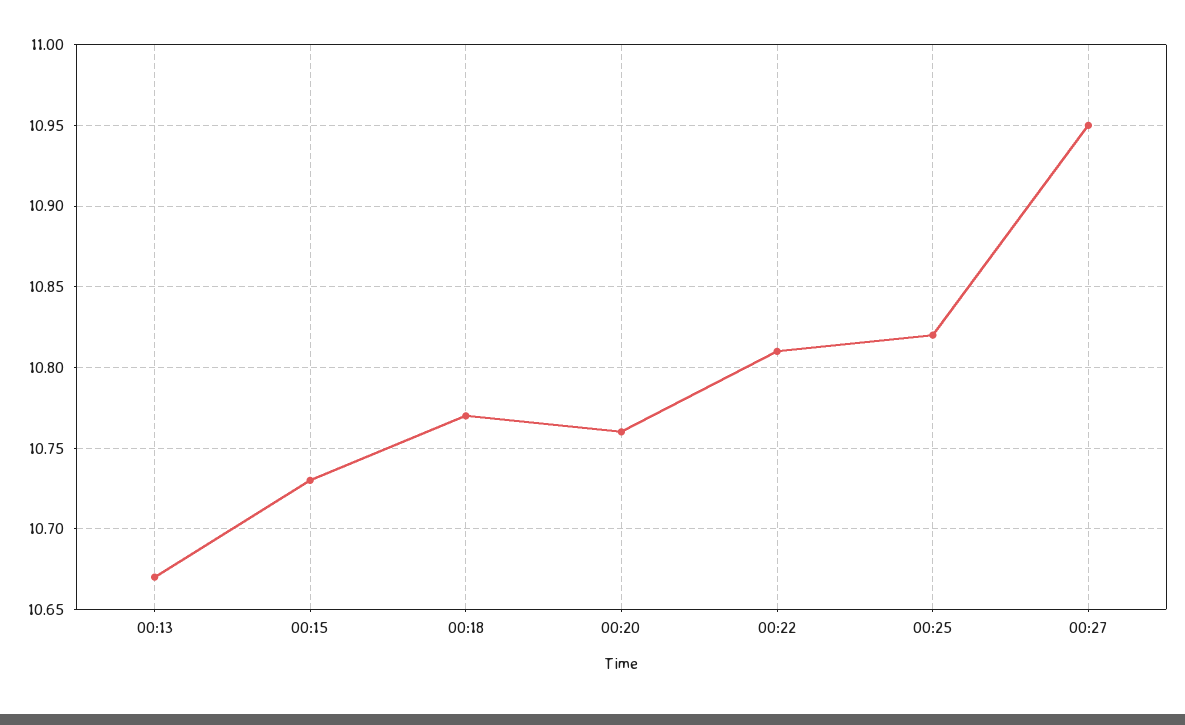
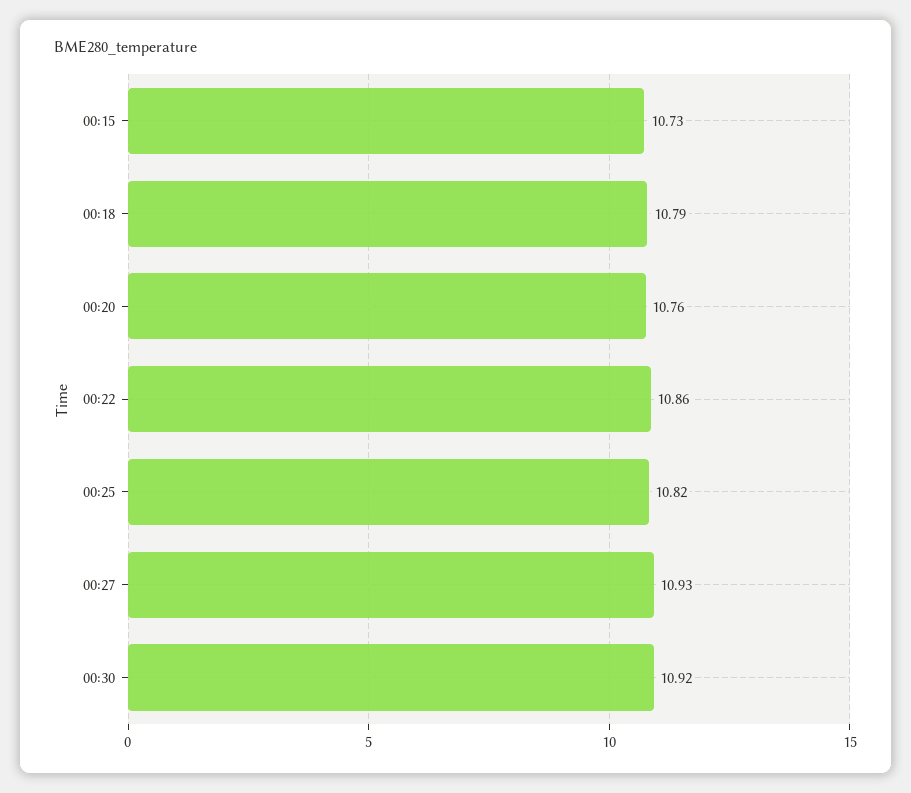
00:13: 10.67 -> none
00:18: 10.77 -> 10.79
00:22: 10.81 -> 10.86
00:27: 10.95 -> 10.93
00:30: none -> 10.92

